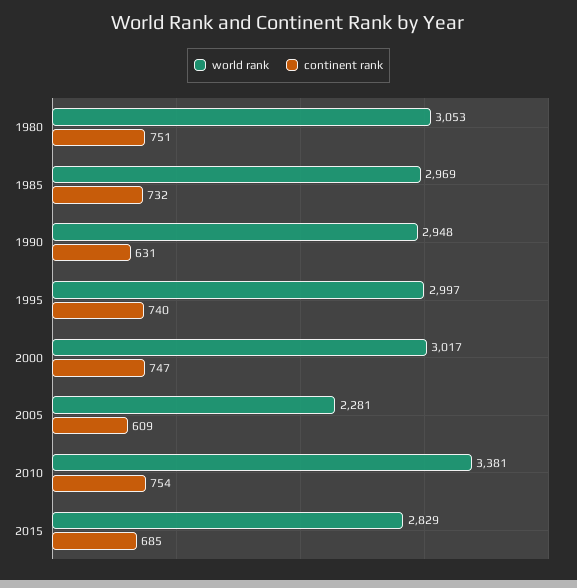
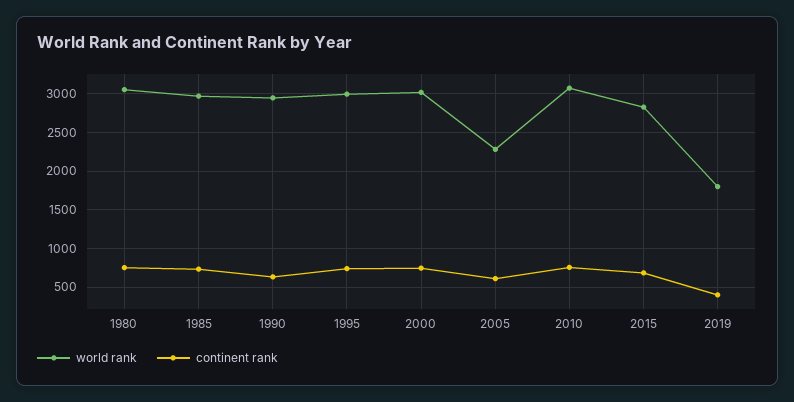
world rank, 2010: 3381 -> 3100
world rank, 2019: none -> 1800
continent rank, 2019: none -> 400

